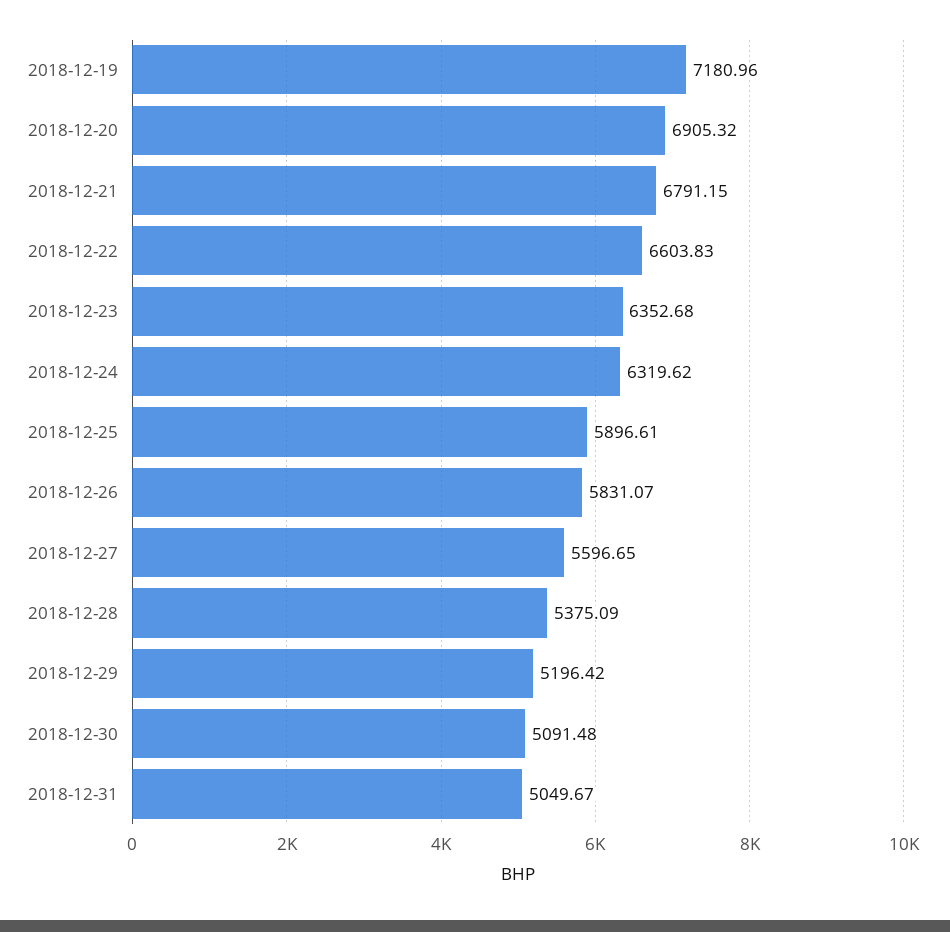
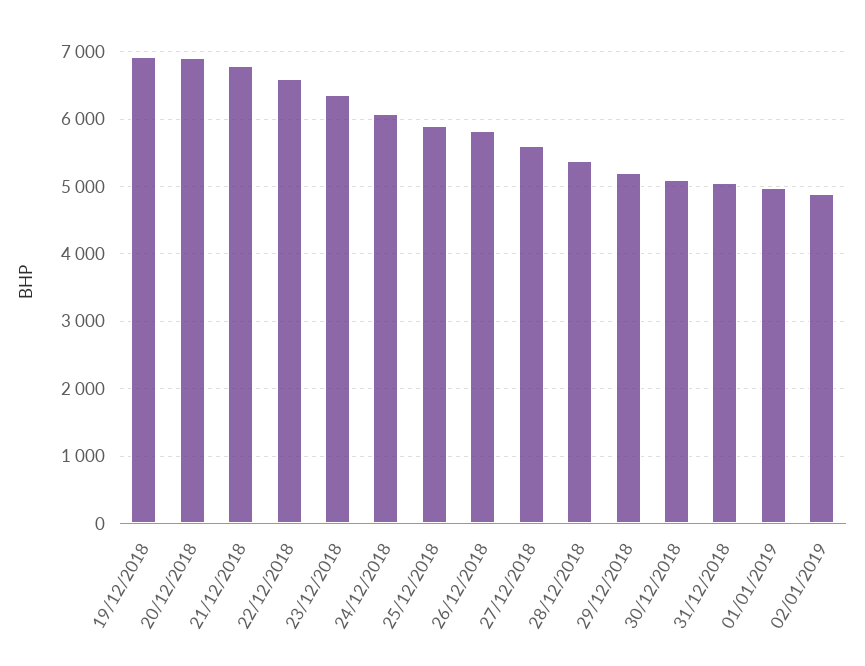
2018-12-19: 7180.96 -> 6900
2018-12-24: 6319.62 -> 6100
01/01/2019: none -> 5000
02/01/2019: none -> 4900

